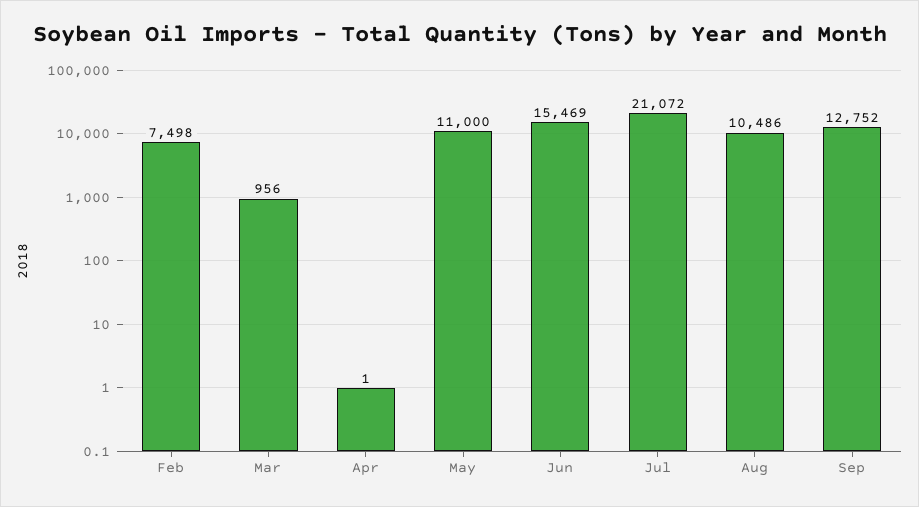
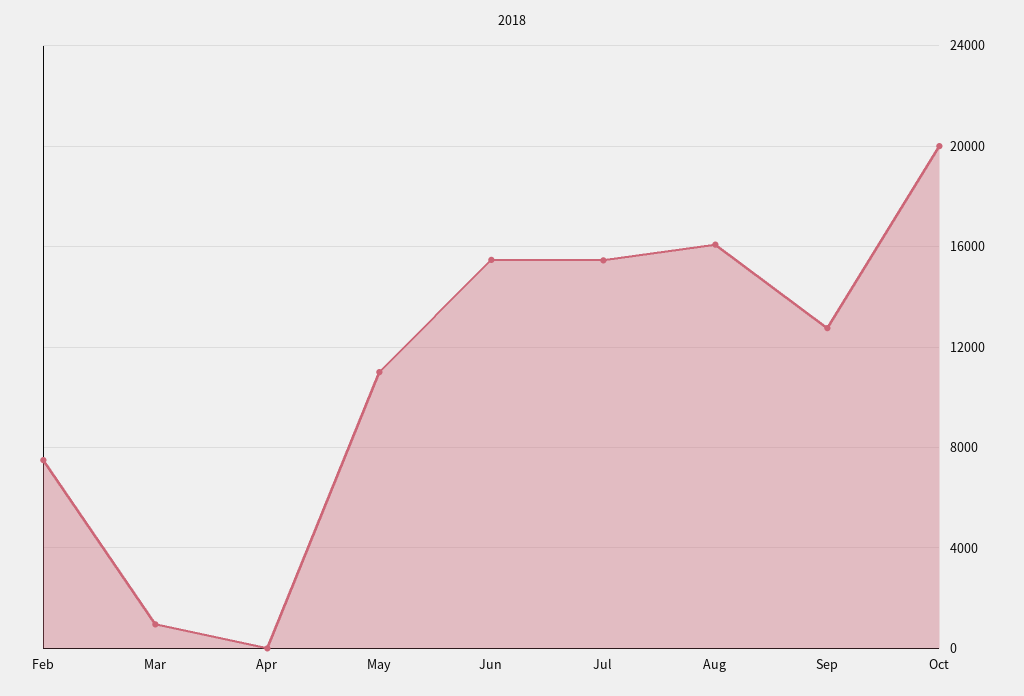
Jul: 21072 -> 15500
Aug: 10486 -> 16000
Oct: none -> 20000

